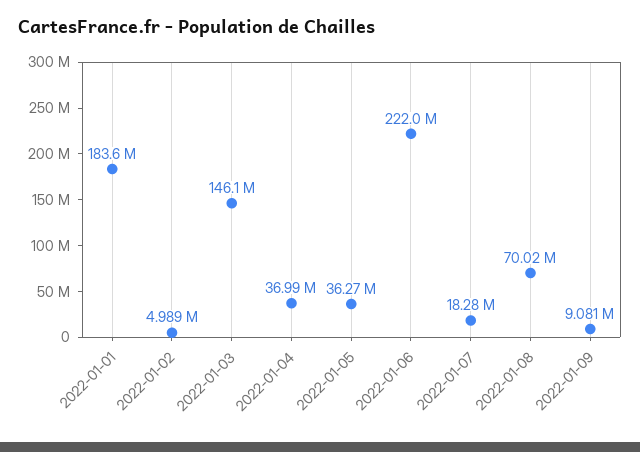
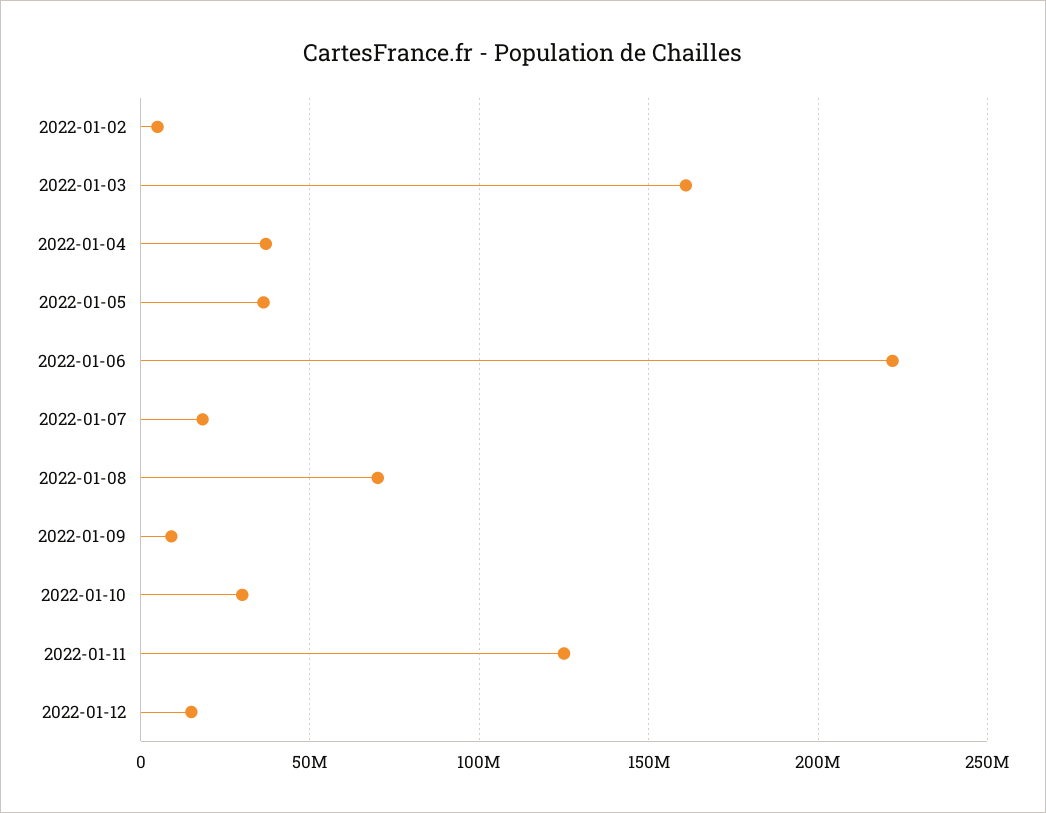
2022-01-01: 183600000 -> none
2022-01-03: 146100000 -> 160000000
2022-01-10: none -> 30000000
2022-01-11: none -> 125000000
2022-01-12: none -> 15000000

